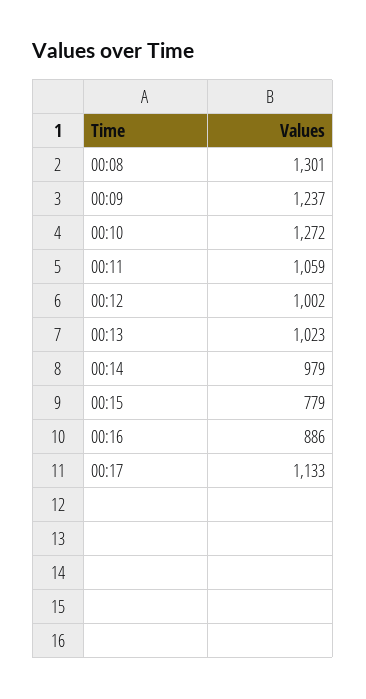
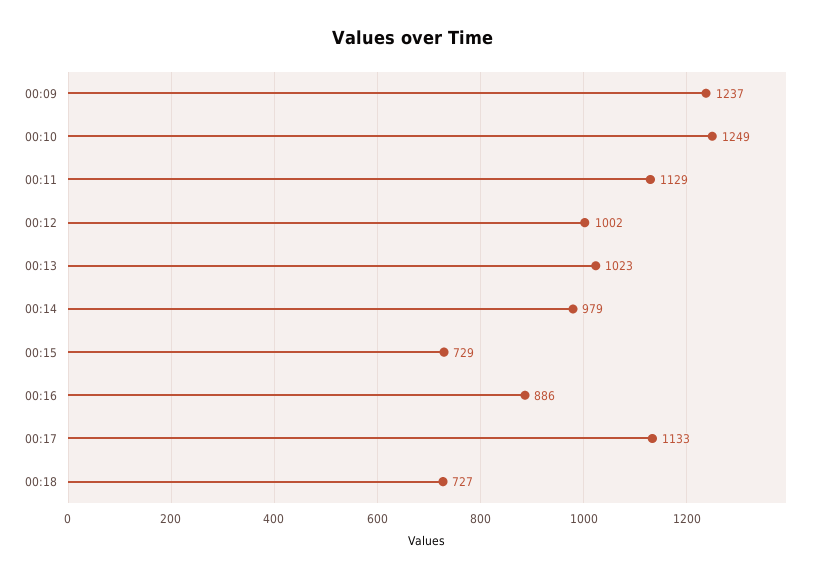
00:08: 1301 -> none
00:10: 1272 -> 1249
00:11: 1059 -> 1129
00:15: 779 -> 729
00:18: none -> 727

